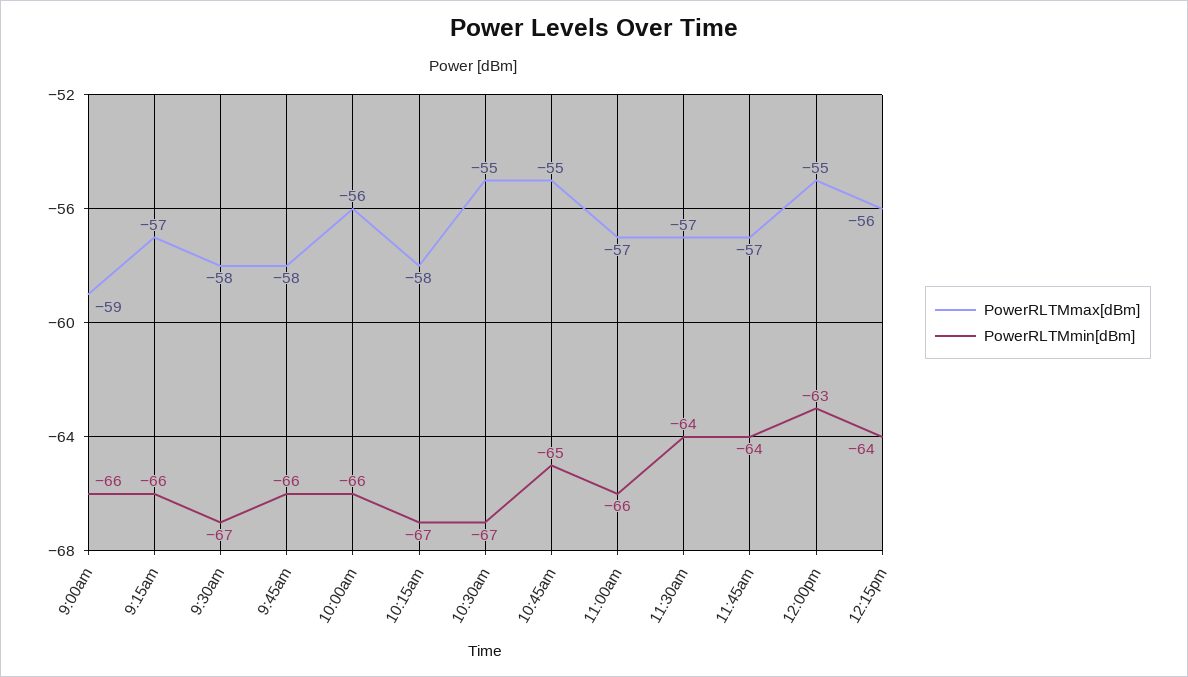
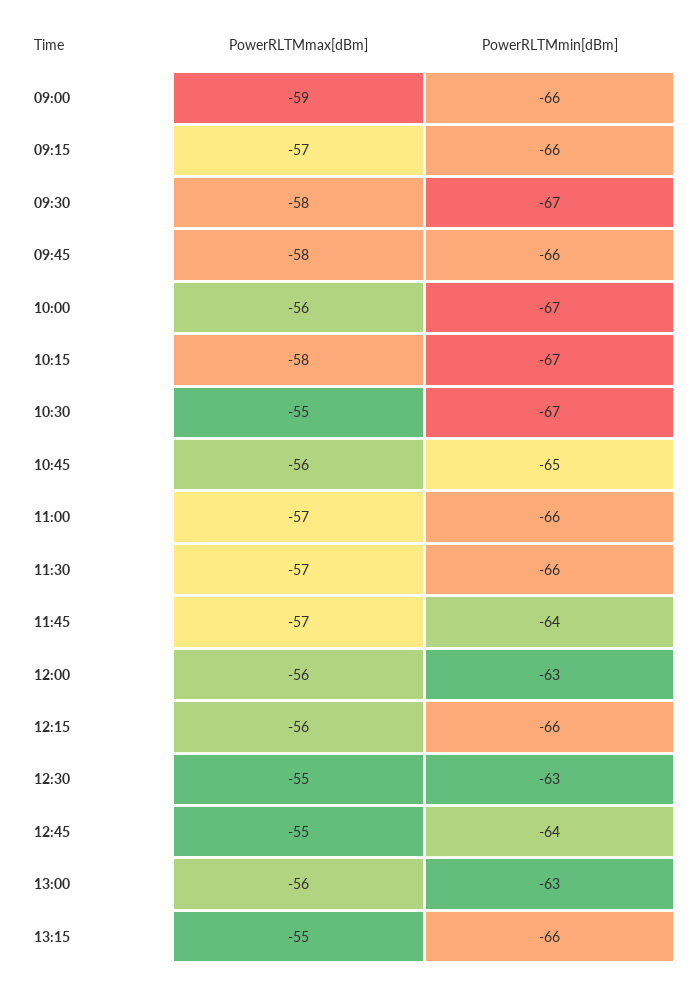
PowerRLTMmin[dBm], 10:00am: -66 -> -67
PowerRLTMmax[dBm], 10:45am: -55 -> -56
PowerRLTMmin[dBm], 11:30am: -64 -> -66
PowerRLTMmax[dBm], 12:00pm: -55 -> -56
PowerRLTMmin[dBm], 12:15pm: -64 -> -66
PowerRLTMmax[dBm], 12:30: none -> -55
PowerRLTMmin[dBm], 12:30: none -> -63
PowerRLTMmax[dBm], 12:45: none -> -55
PowerRLTMmin[dBm], 12:45: none -> -64
PowerRLTMmax[dBm], 13:00: none -> -56
PowerRLTMmin[dBm], 13:00: none -> -63
PowerRLTMmax[dBm], 13:15: none -> -55
PowerRLTMmin[dBm], 13:15: none -> -66

